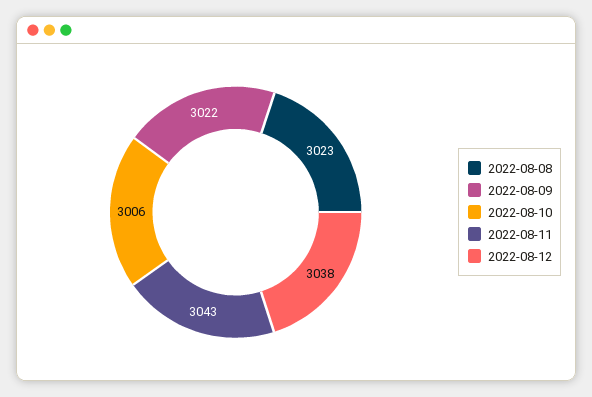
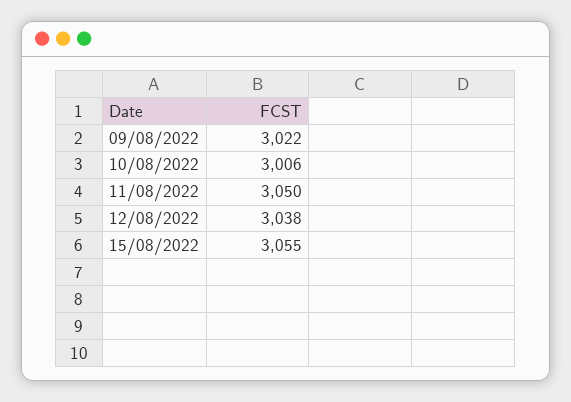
2022-08-08: 3023 -> none
2022-08-11: 3043 -> 3050
15/08/2022: none -> 3055

